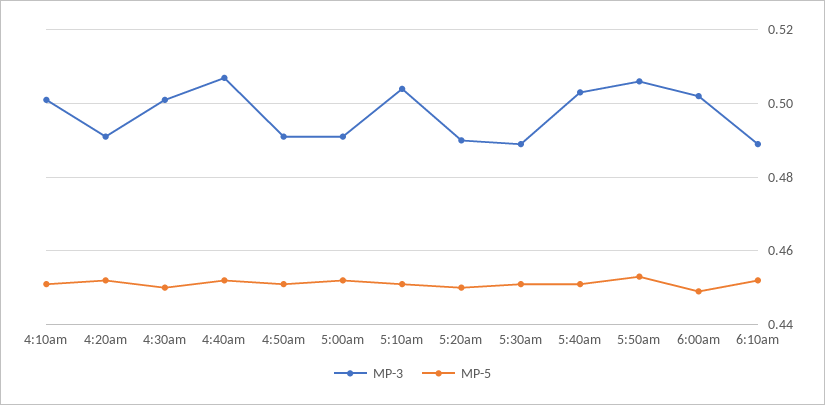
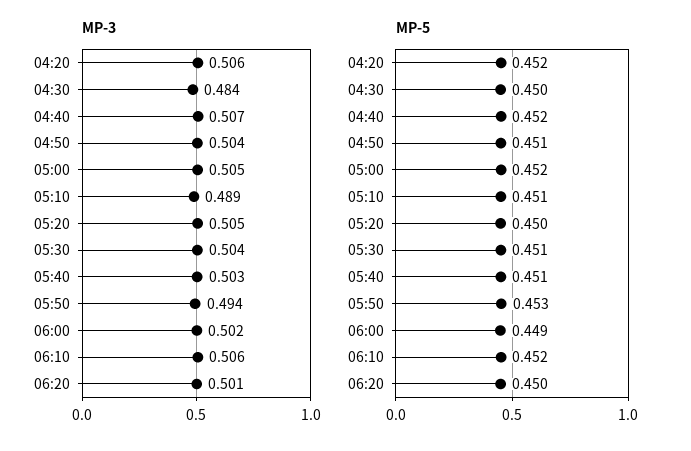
MP-3, 4:10am: 0.5 -> none
MP-5, 4:10am: 0.45 -> none
MP-3, 4:20am: 0.49 -> 0.506
MP-3, 4:30am: 0.5 -> 0.484
MP-3, 4:50am: 0.49 -> 0.504
MP-3, 5:00am: 0.49 -> 0.505
MP-3, 5:10am: 0.505 -> 0.489
MP-3, 5:20am: 0.49 -> 0.505
MP-3, 5:30am: 0.49 -> 0.504
MP-3, 5:50am: 0.505 -> 0.494
MP-3, 6:10am: 0.49 -> 0.506
MP-3, 06:20: none -> 0.501
MP-5, 06:20: none -> 0.45

